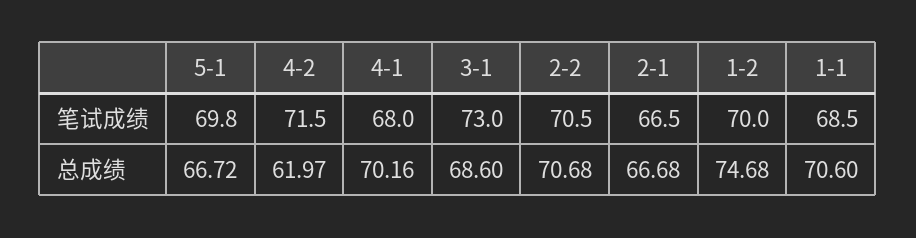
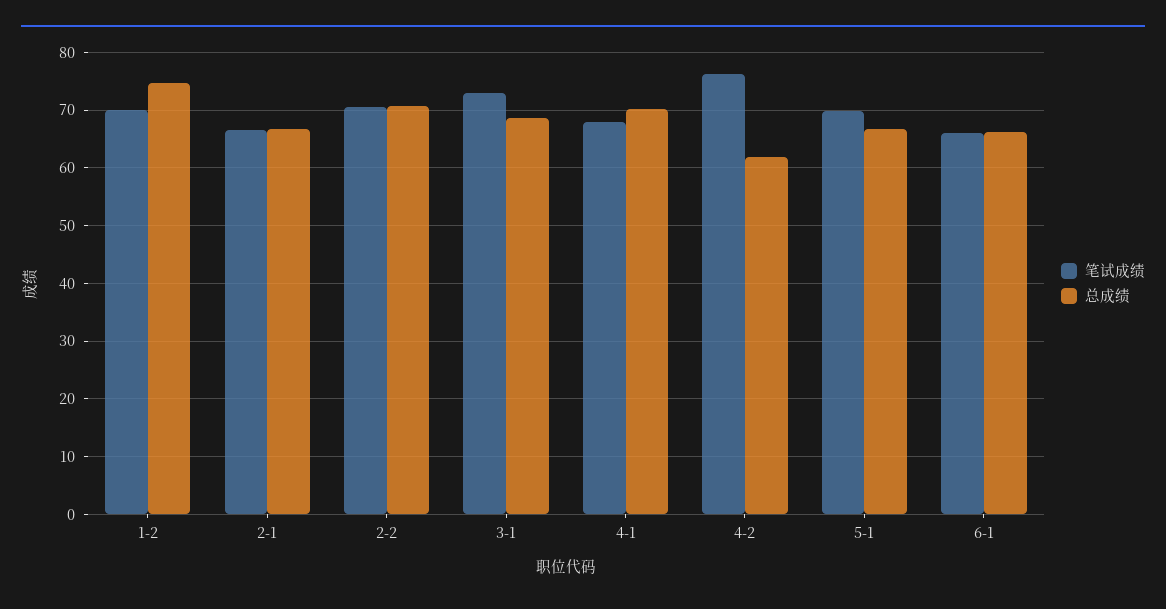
笔试成绩, 4-2: 71.5 -> 76
笔试成绩, 1-1: 68.5 -> none
总成绩, 1-1: 70.6 -> none
笔试成绩, 6-1: none -> 66
总成绩, 6-1: none -> 66

